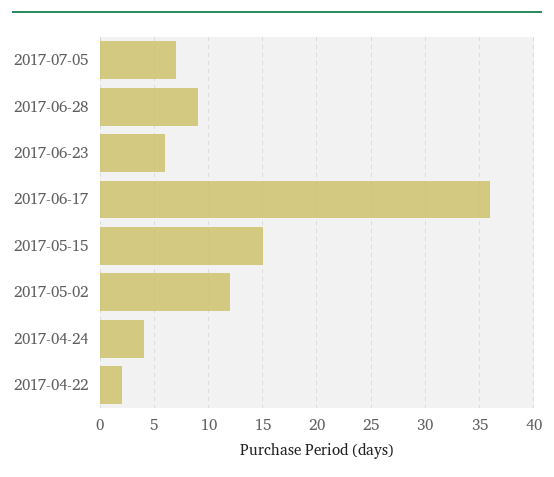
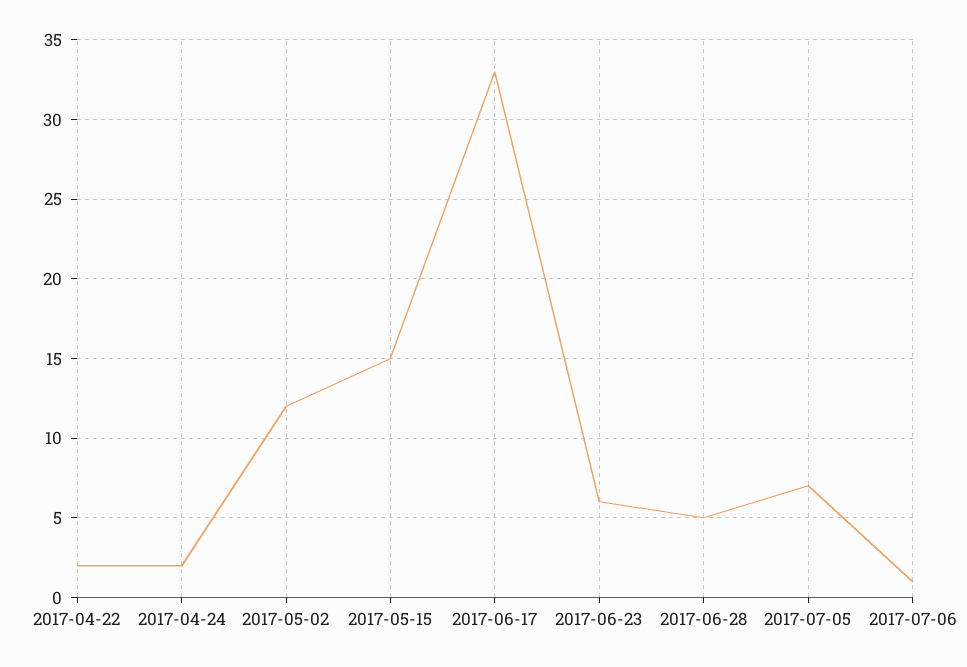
2017-06-28: 9 -> 5
2017-06-17: 36 -> 33
2017-04-24: 4 -> 2
2017-07-06: none -> 1

